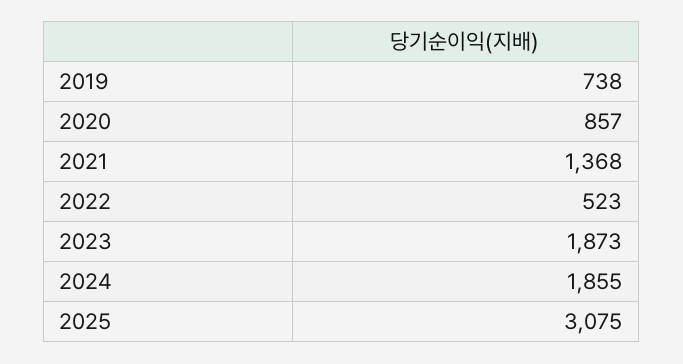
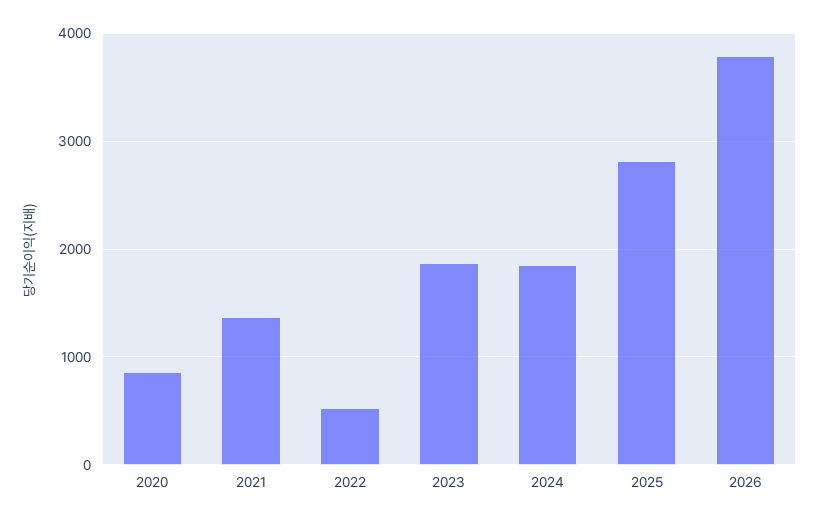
2019: 738 -> none
2025: 3075 -> 2800
2026: none -> 3800

